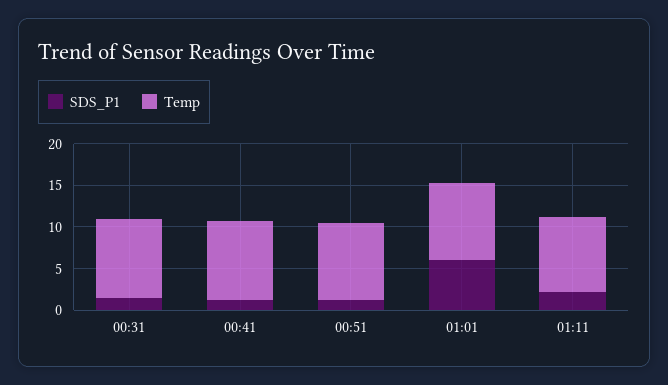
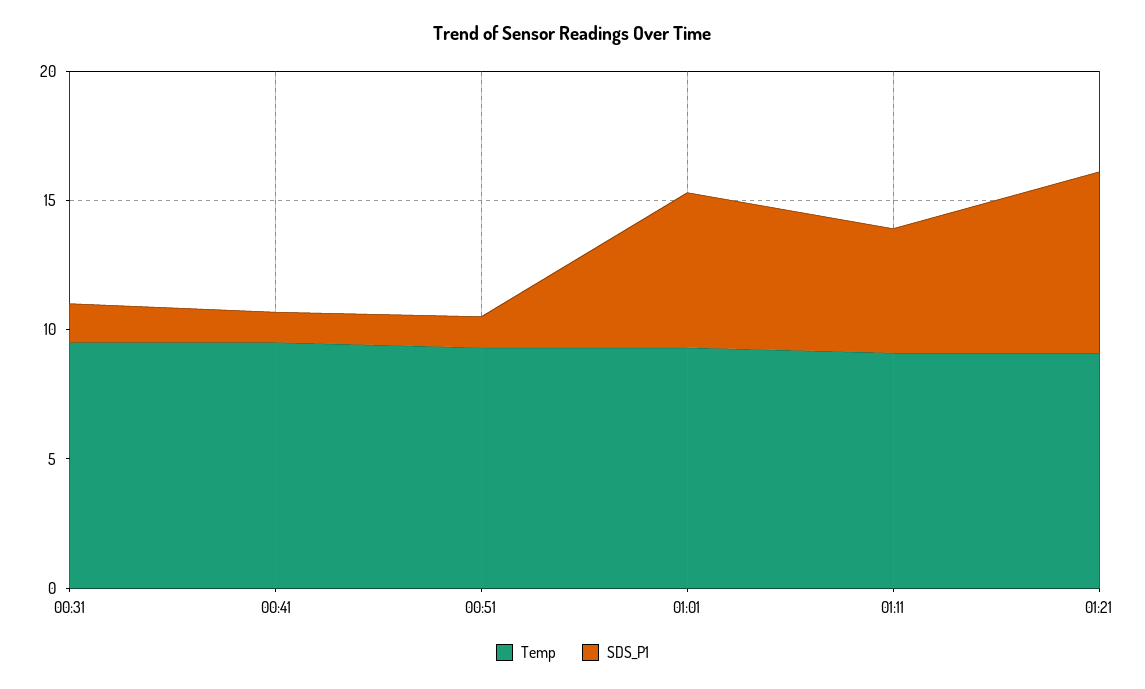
SDS_P1, 01:11: 2 -> 5
Temp, 01:21: none -> 9
SDS_P1, 01:21: none -> 7

